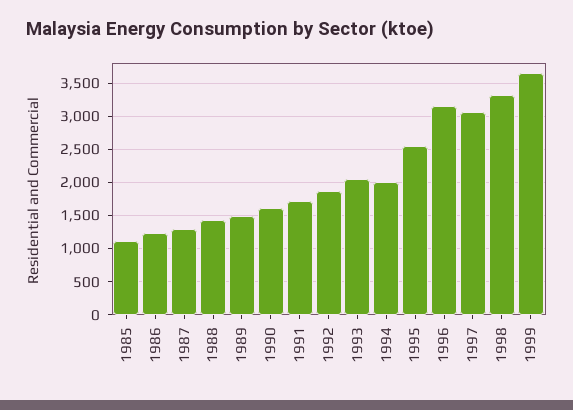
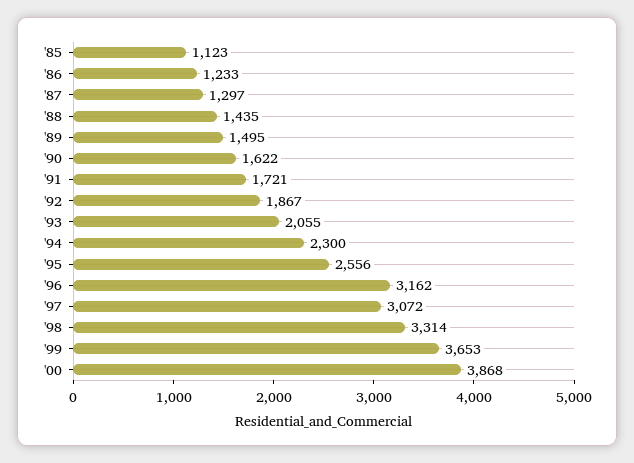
1994: 2000 -> 2300
'00: none -> 3868

